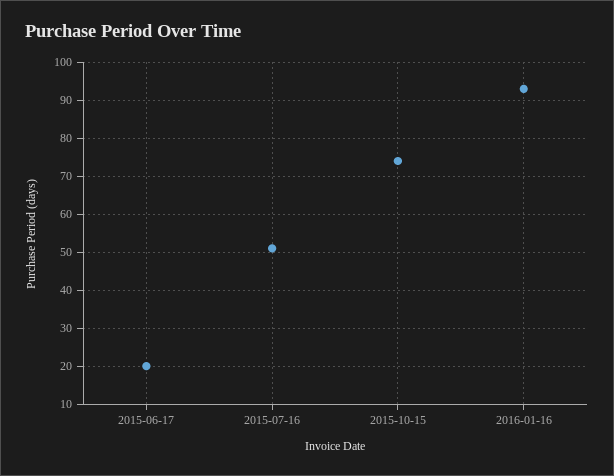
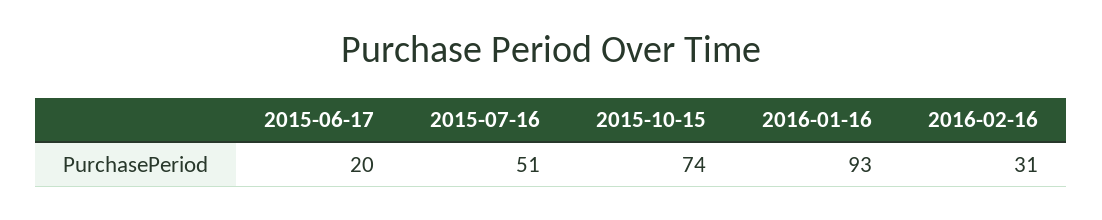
2016-02-16: none -> 31

